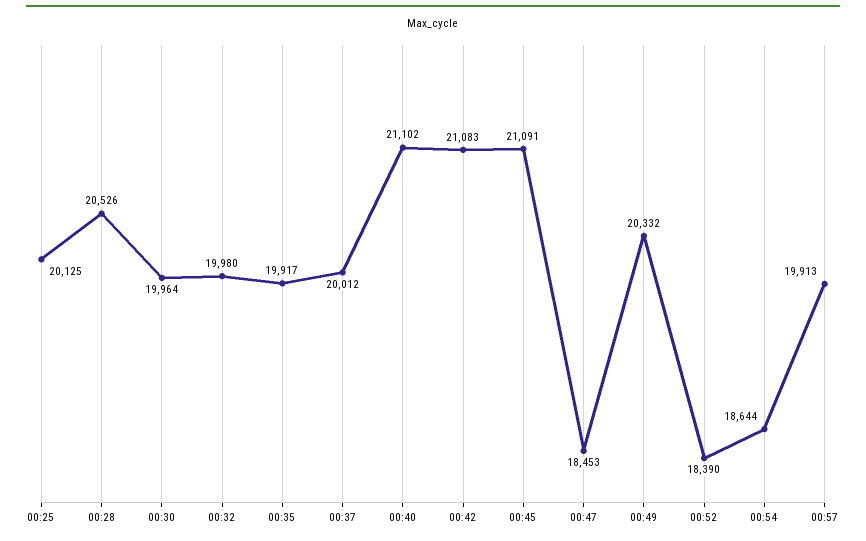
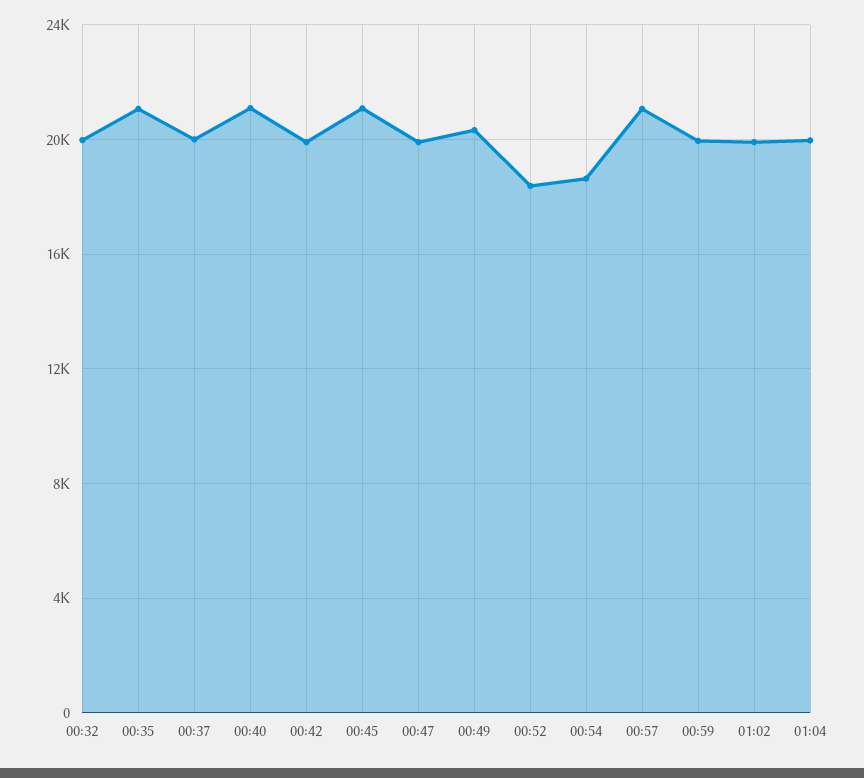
00:25: 20125 -> none
00:28: 20526 -> none
00:30: 19964 -> none
00:35: 19917 -> 21000
00:42: 21083 -> 20000
00:47: 18453 -> 20000
00:57: 19913 -> 21000
00:59: none -> 20000
01:02: none -> 20000
01:04: none -> 20000

